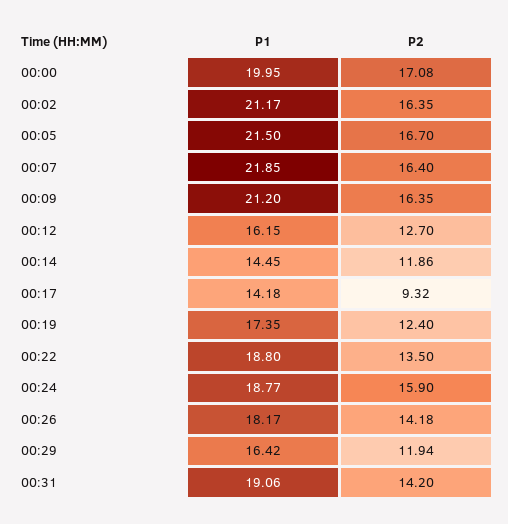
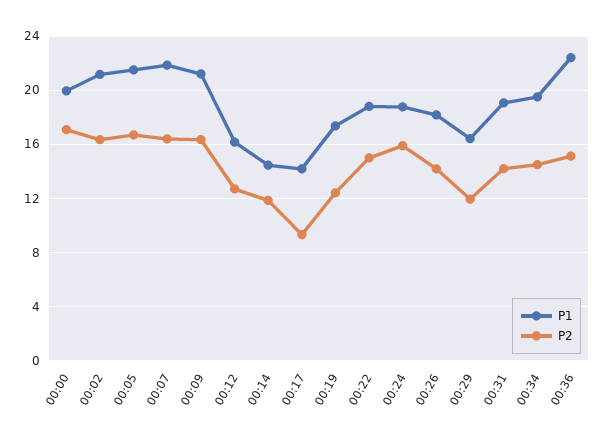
P2, 00:22: 13.5 -> 15
P1, 00:34: none -> 19.5
P2, 00:34: none -> 14.5
P1, 00:36: none -> 22.5
P2, 00:36: none -> 15

